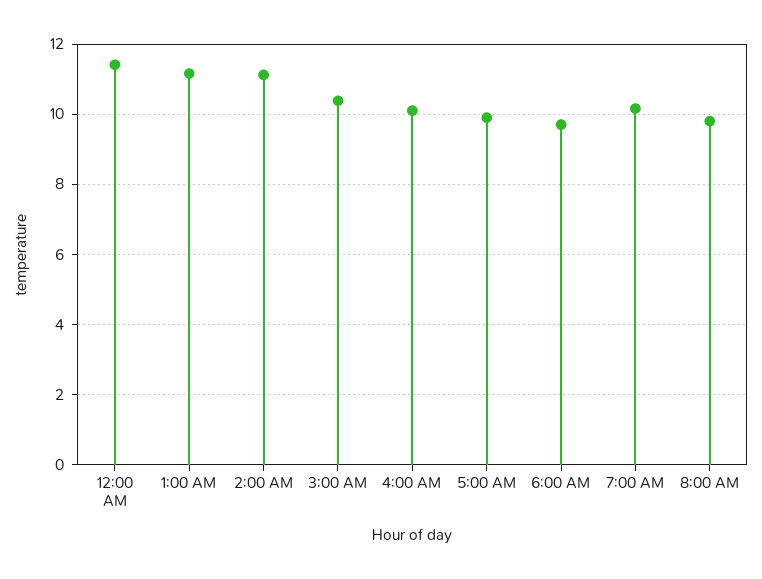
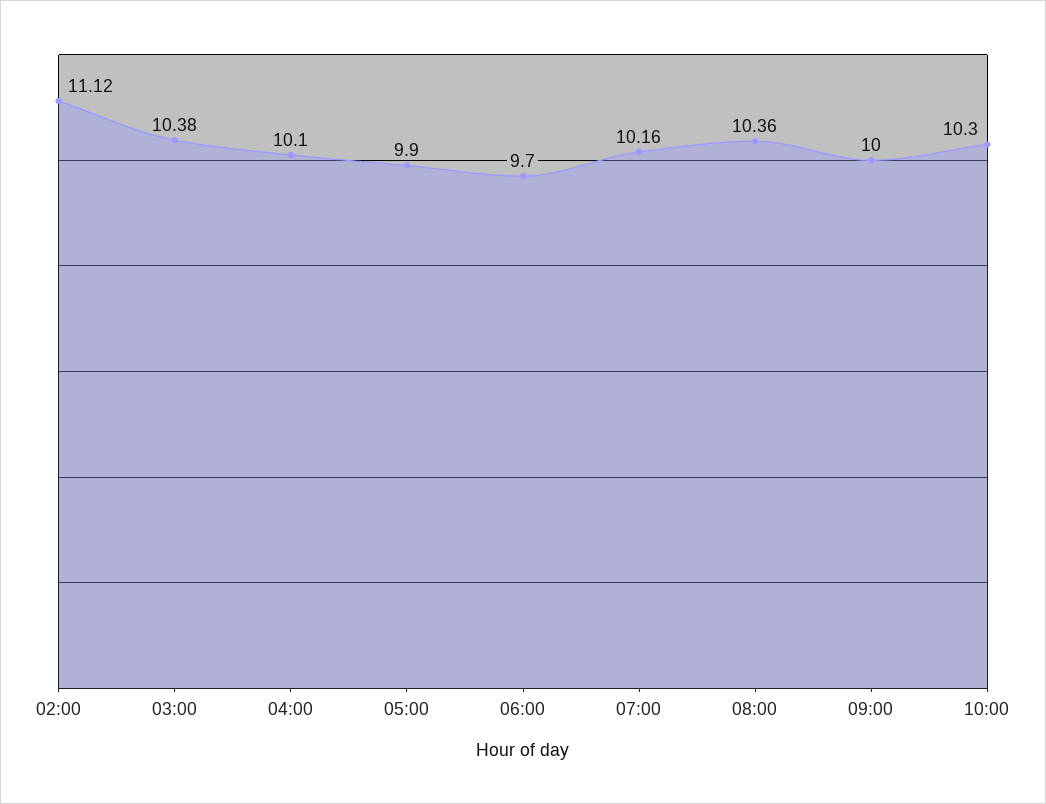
12:00 AM: 11.4 -> none
1:00 AM: 11.2 -> none
8:00 AM: 9.8 -> 10.36
09:00: none -> 10
10:00: none -> 10.3

